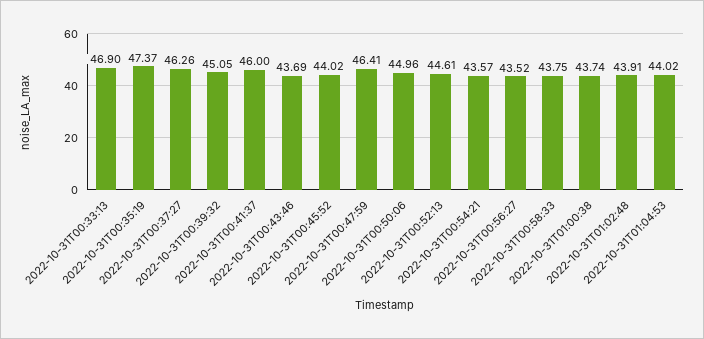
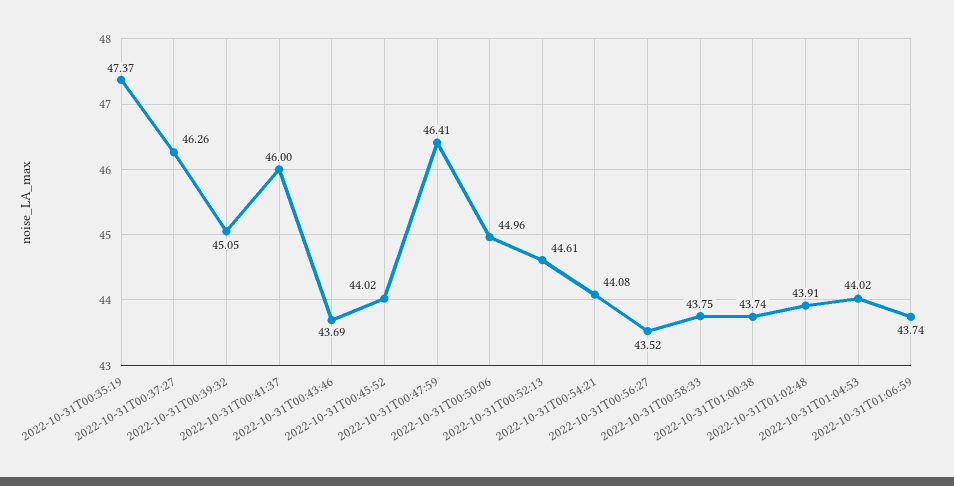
2022-10-31T00:33:13: 46.9 -> none
2022-10-31T00:54:21: 43.57 -> 44.08
2022-10-31T01:06:59: none -> 43.74

